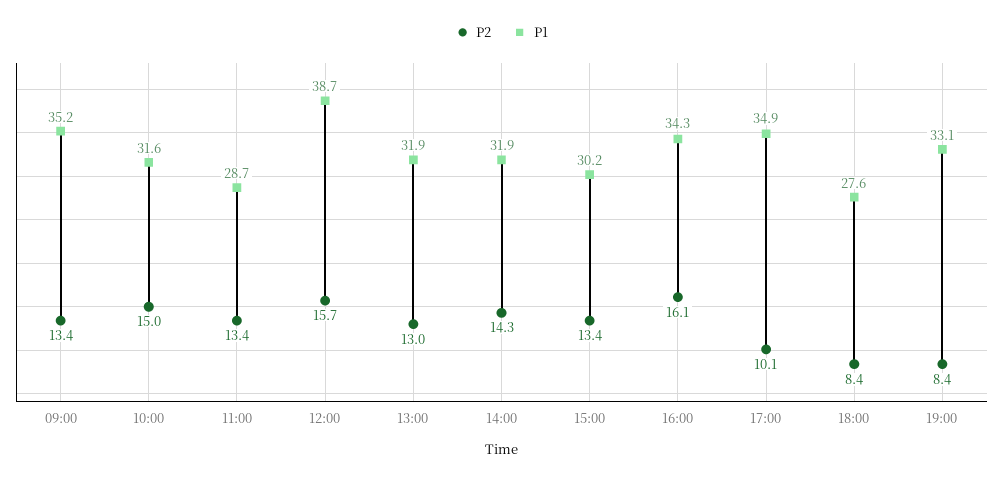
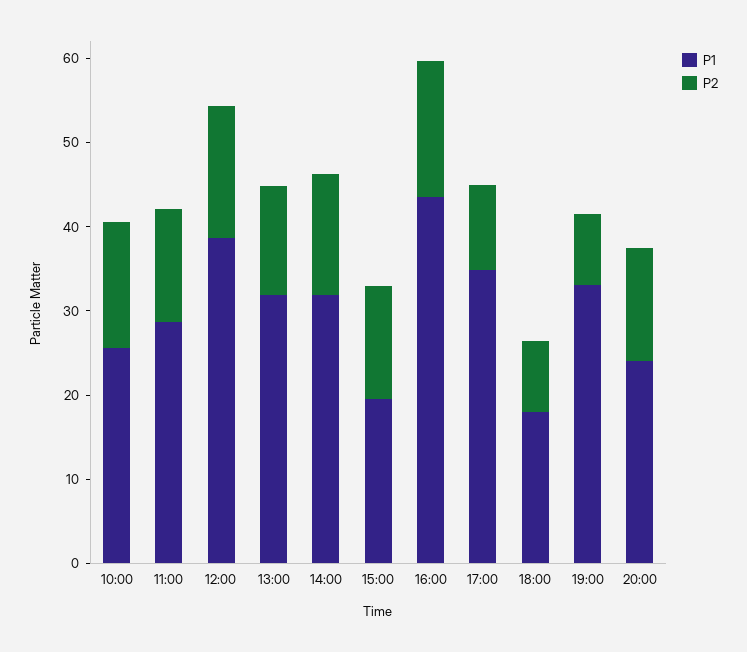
P2, 09:00: 13.4 -> none
P1, 09:00: 35.2 -> none
P1, 10:00: 31.6 -> 26
P1, 15:00: 30.2 -> 20
P1, 16:00: 34.3 -> 44
P1, 18:00: 27.6 -> 18
P1, 20:00: none -> 24
P2, 20:00: none -> 14

